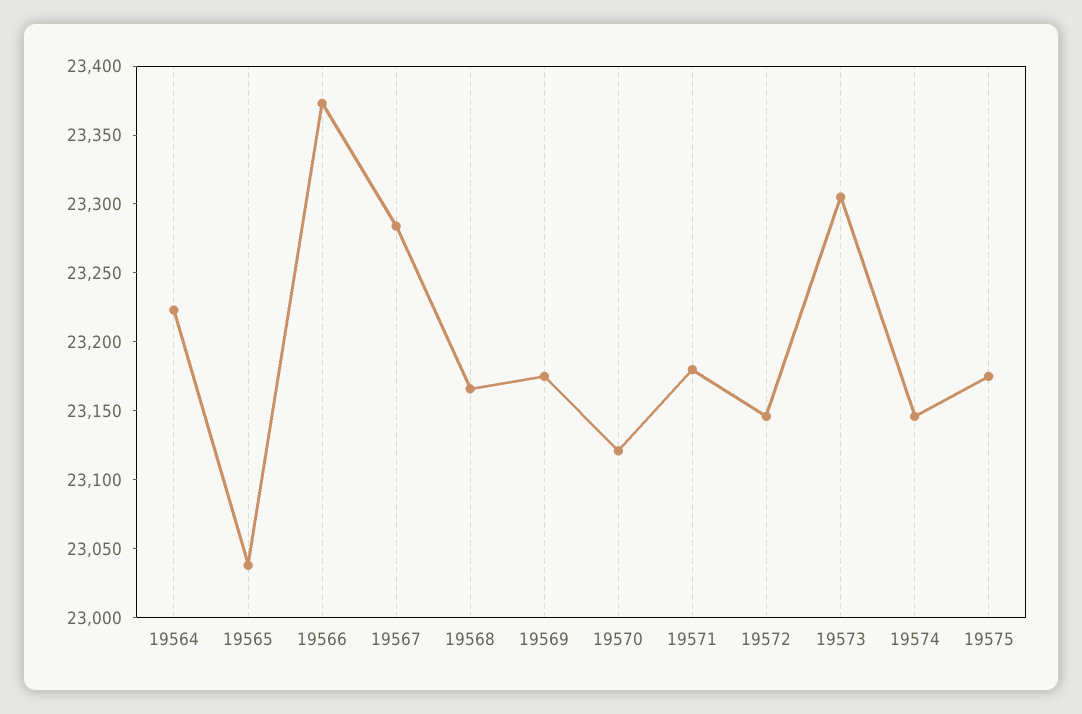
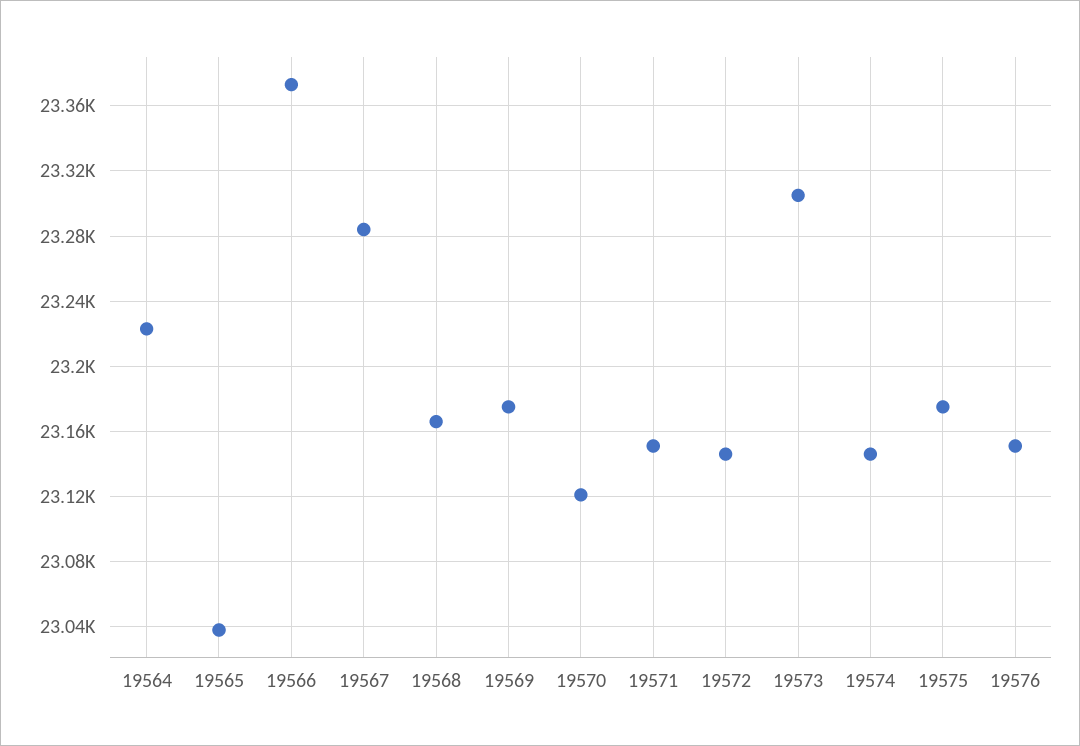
19571: 23180 -> 23150
19576: none -> 23150

